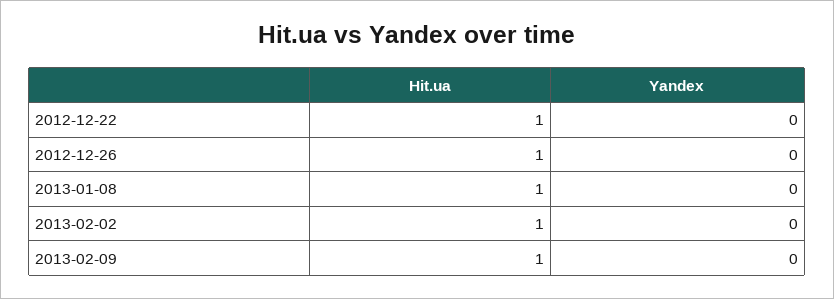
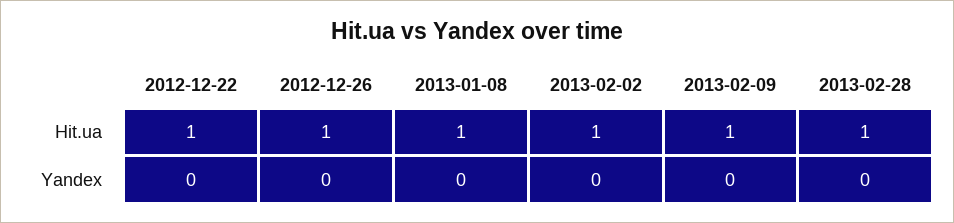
Hit.ua, 2013-02-28: none -> 1
Yandex, 2013-02-28: none -> 0

